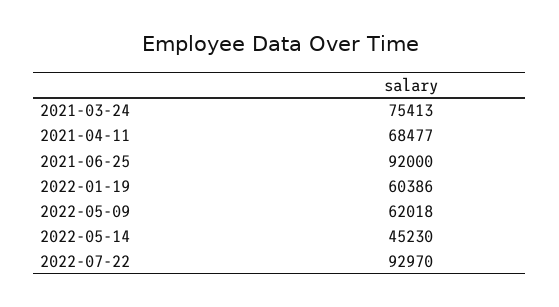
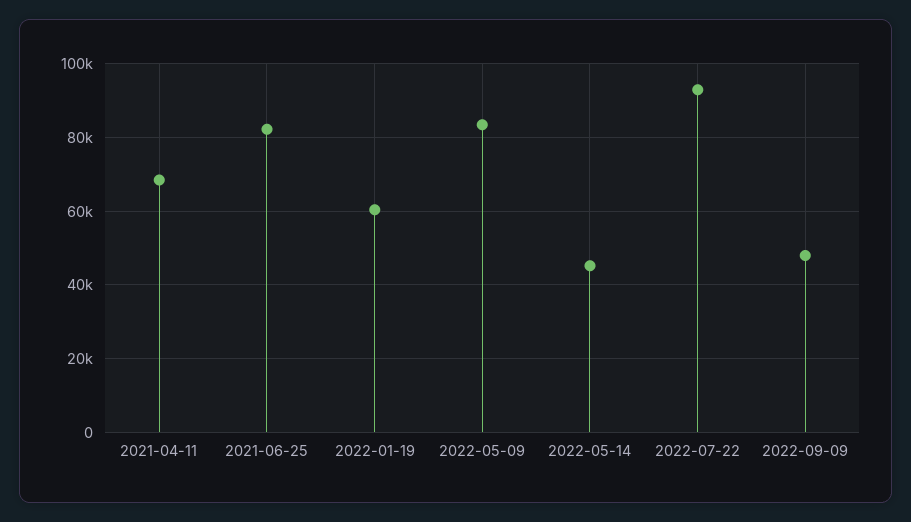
2021-03-24: 75413 -> none
2021-06-25: 92000 -> 82000
2022-05-09: 62018 -> 84000
2022-09-09: none -> 48000

